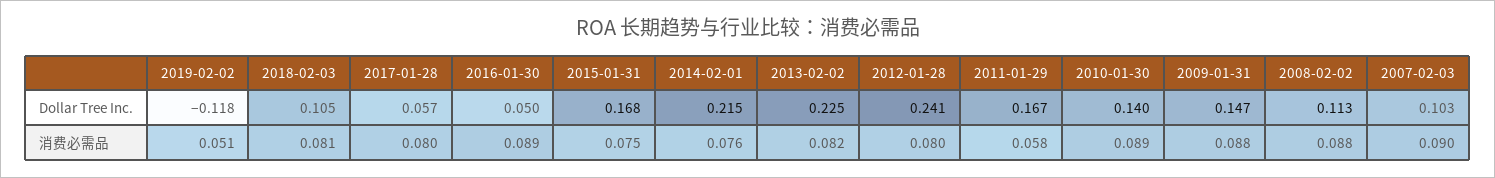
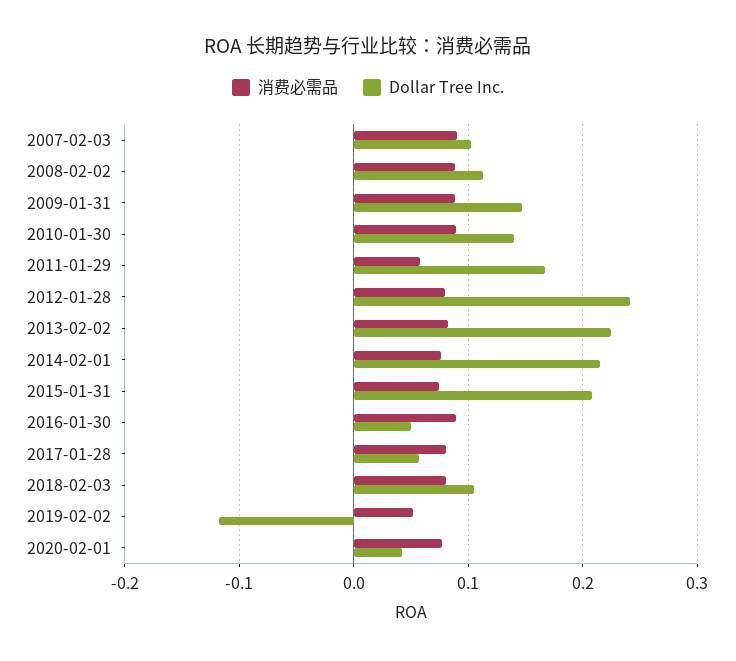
Dollar Tree Inc., 2015-01-31: 0.168 -> 0.21
消费必需品, 2020-02-01: none -> 0.08
Dollar Tree Inc., 2020-02-01: none -> 0.04

